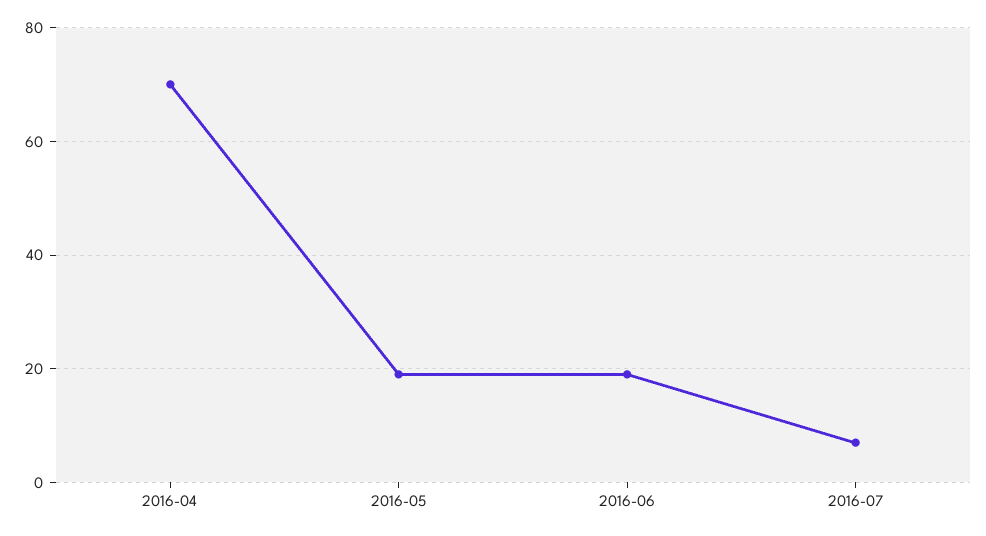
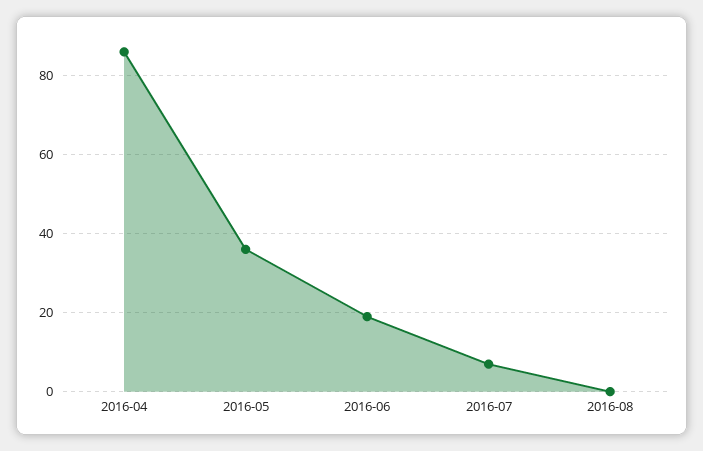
2016-04: 70 -> 85
2016-05: 20 -> 35
2016-08: none -> 0

